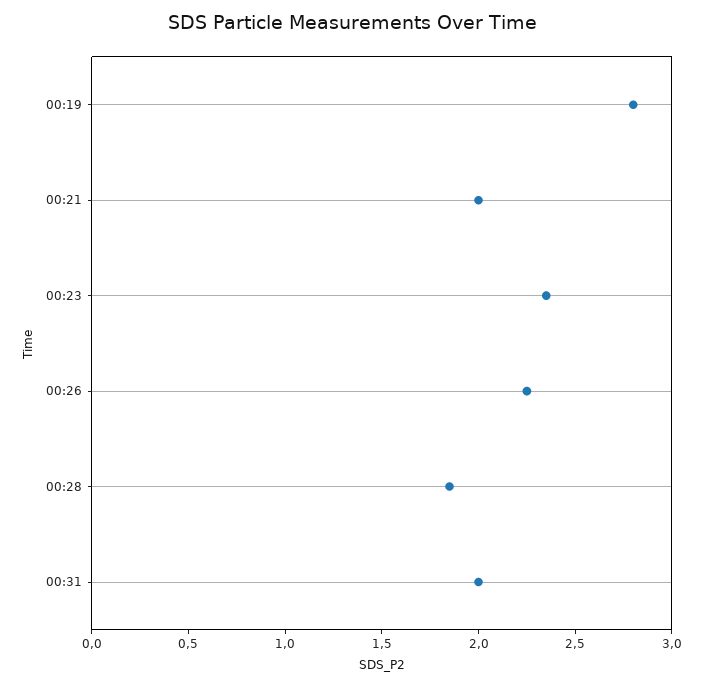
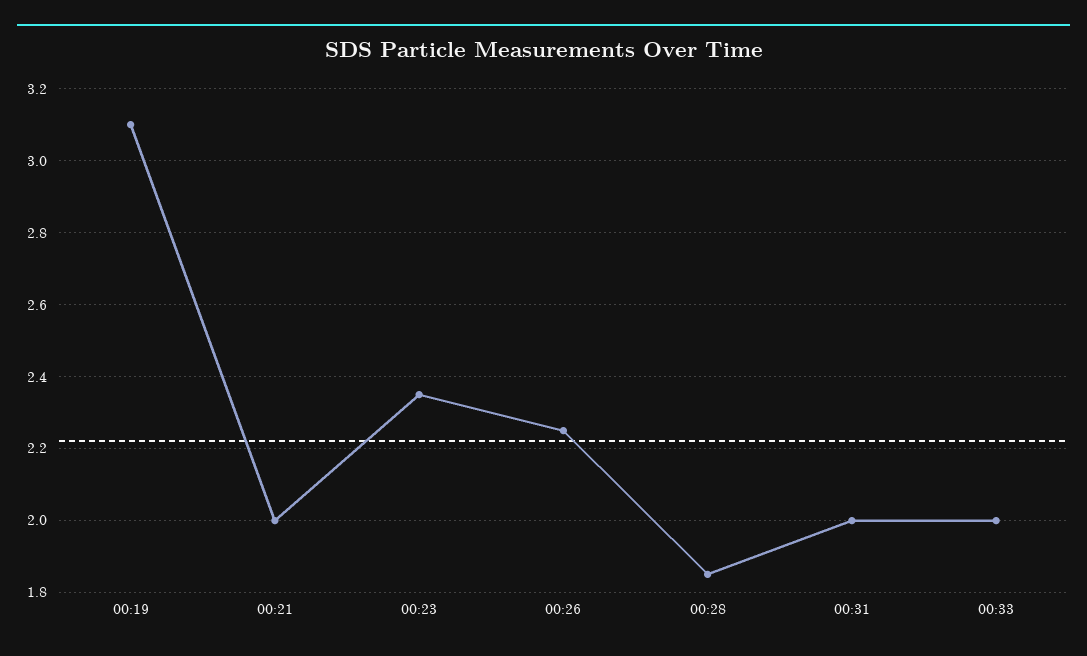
00:19: 2.8 -> 3.1
00:33: none -> 2

